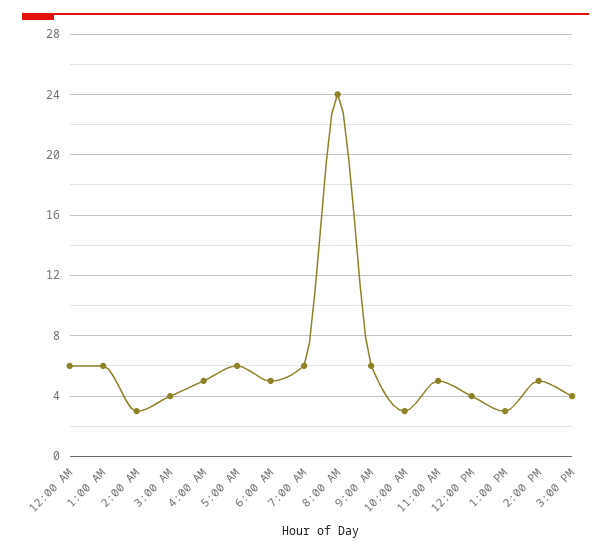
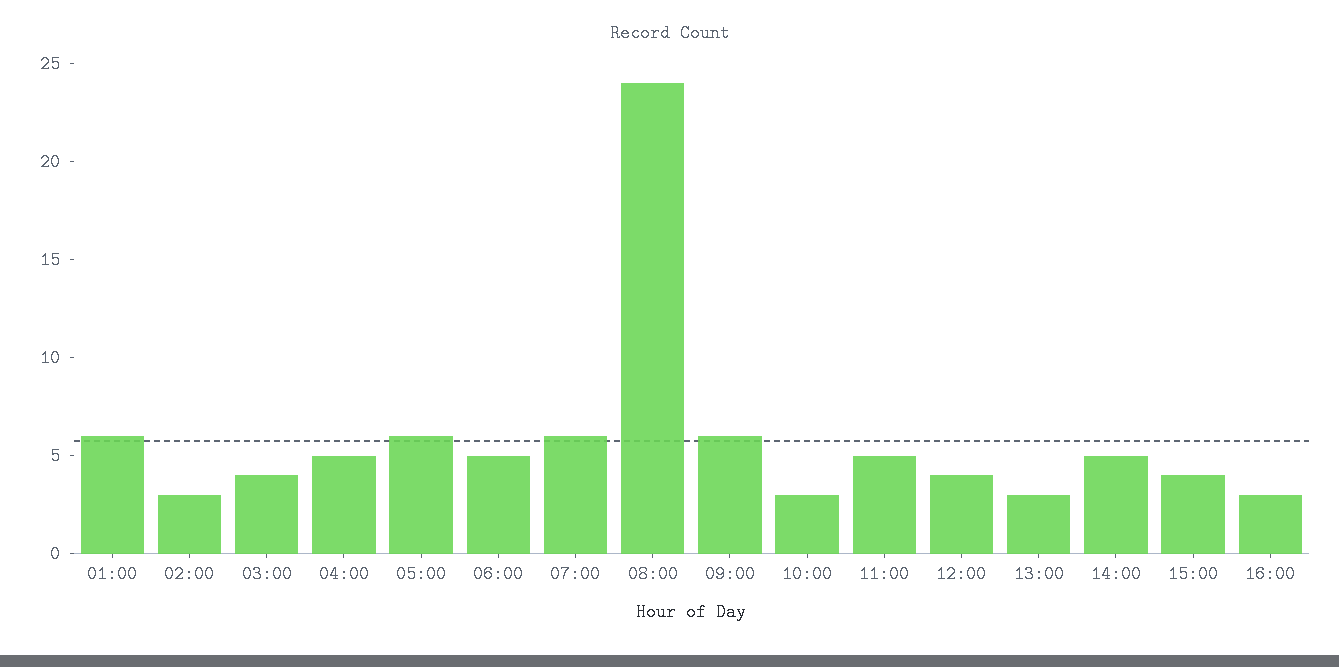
12:00 AM: 6 -> none
16:00: none -> 3

